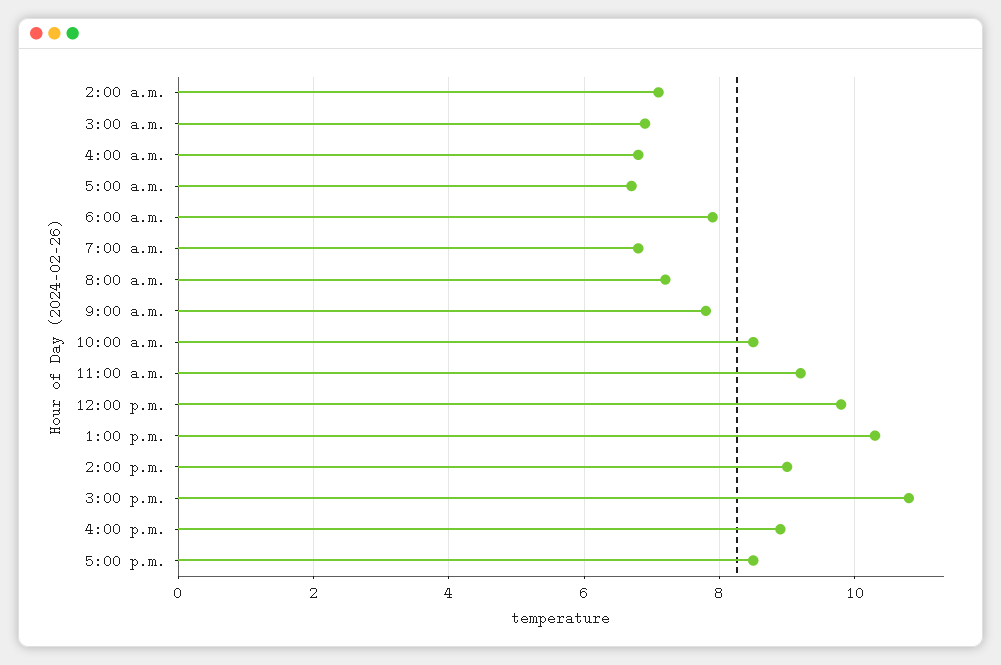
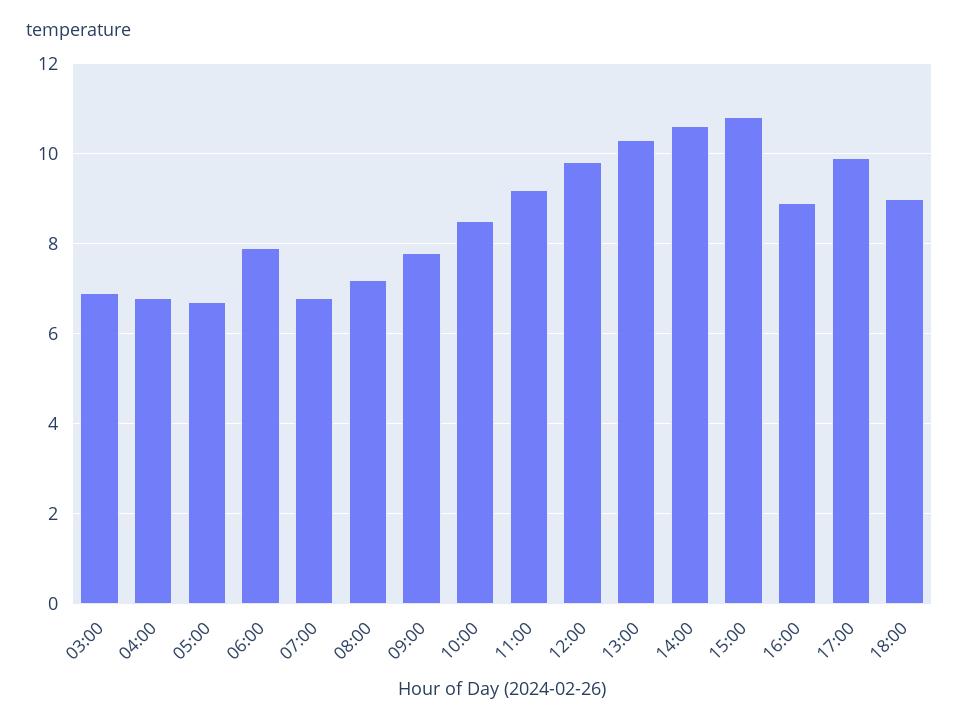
2:00 a.m.: 7 -> none
2:00 p.m.: 9 -> 10.5
5:00 p.m.: 8.5 -> 10
18:00: none -> 9

